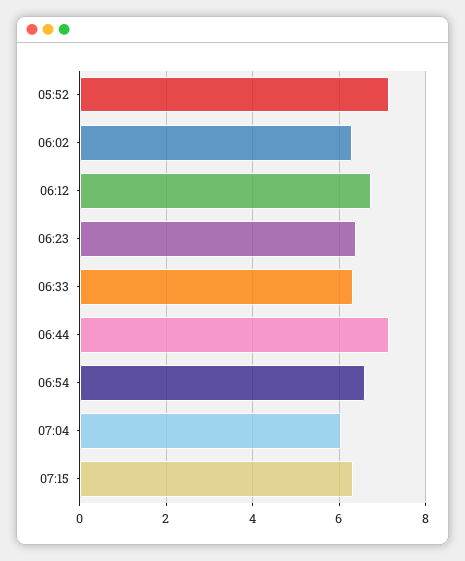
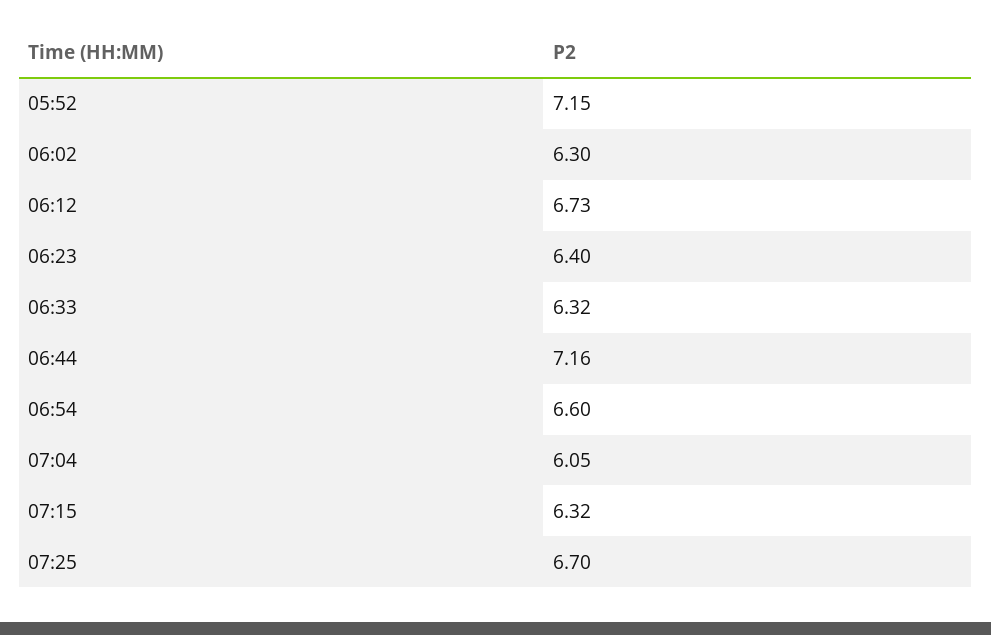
07:25: none -> 6.7

